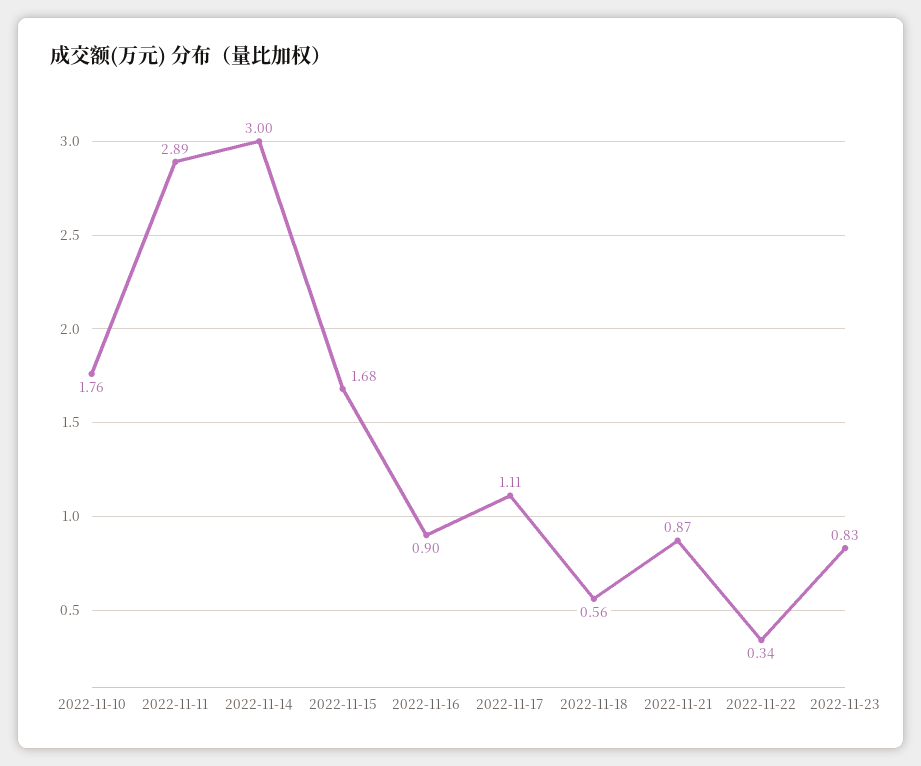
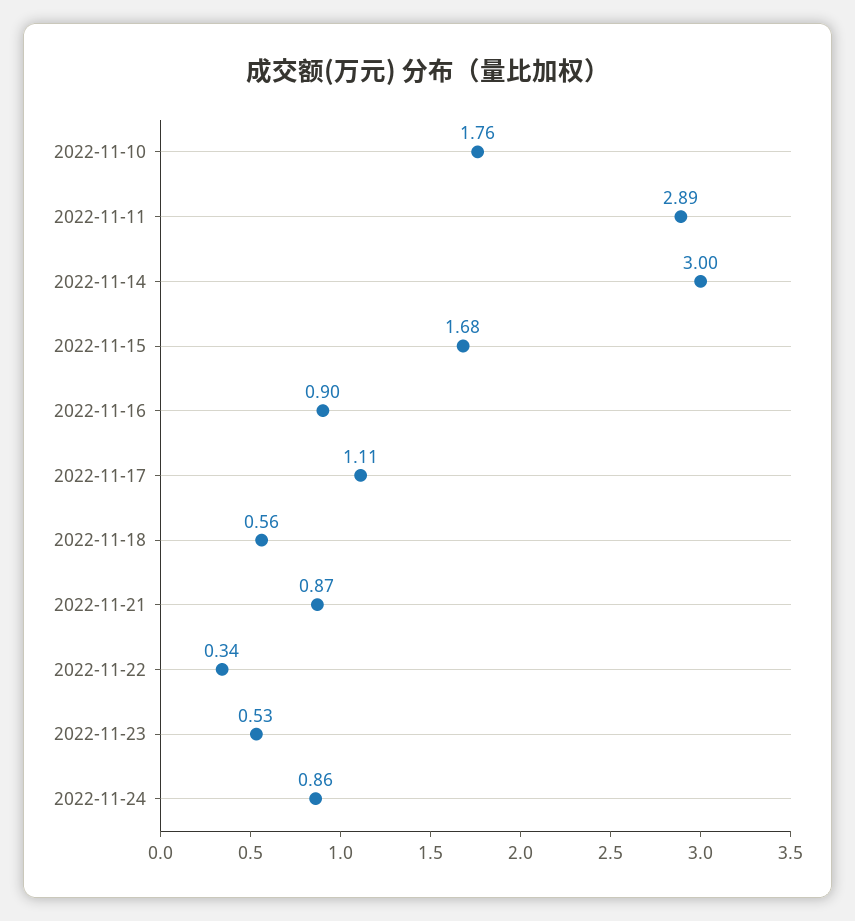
2022-11-23: 0.83 -> 0.53
2022-11-24: none -> 0.86

